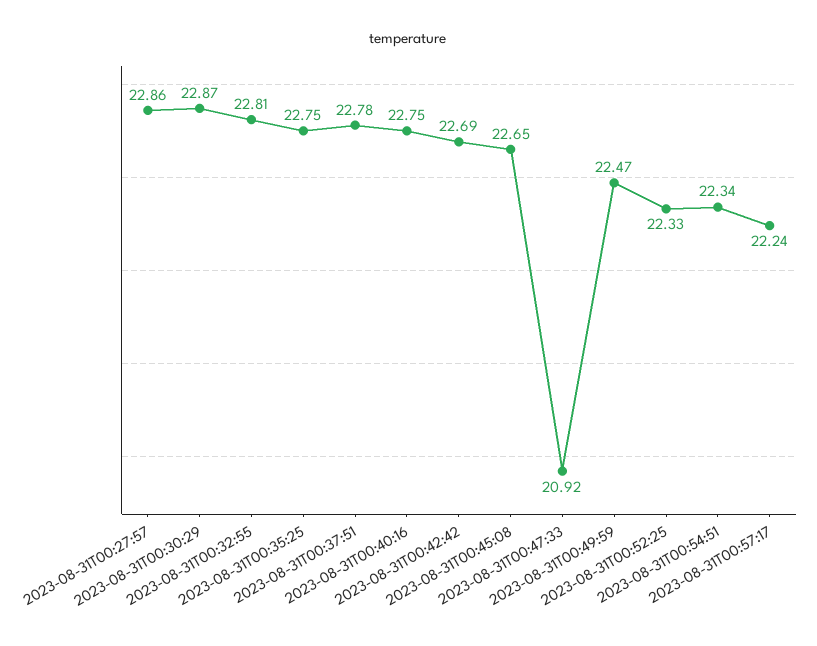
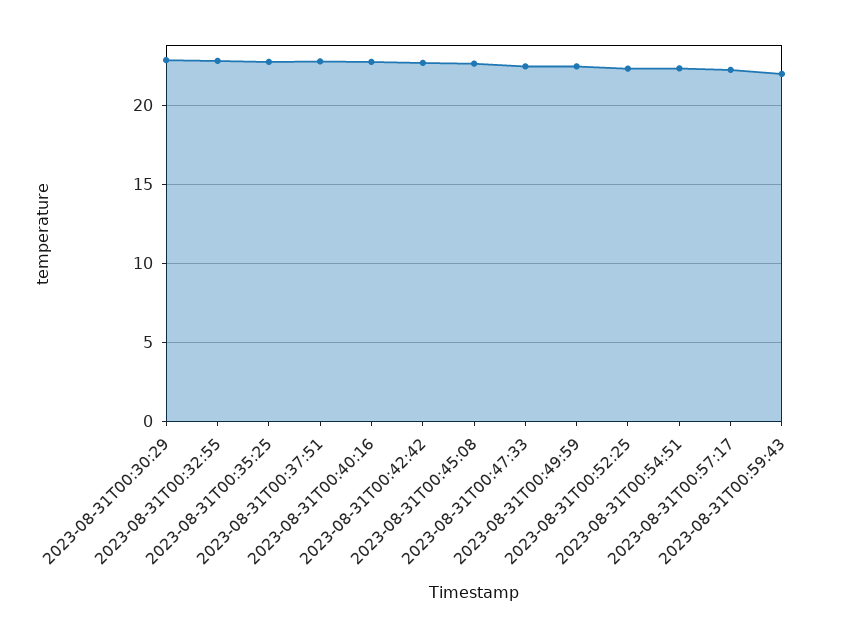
2023-08-31T00:27:57: 22.86 -> none
2023-08-31T00:47:33: 20.92 -> 22.5
2023-08-31T00:59:43: none -> 22

